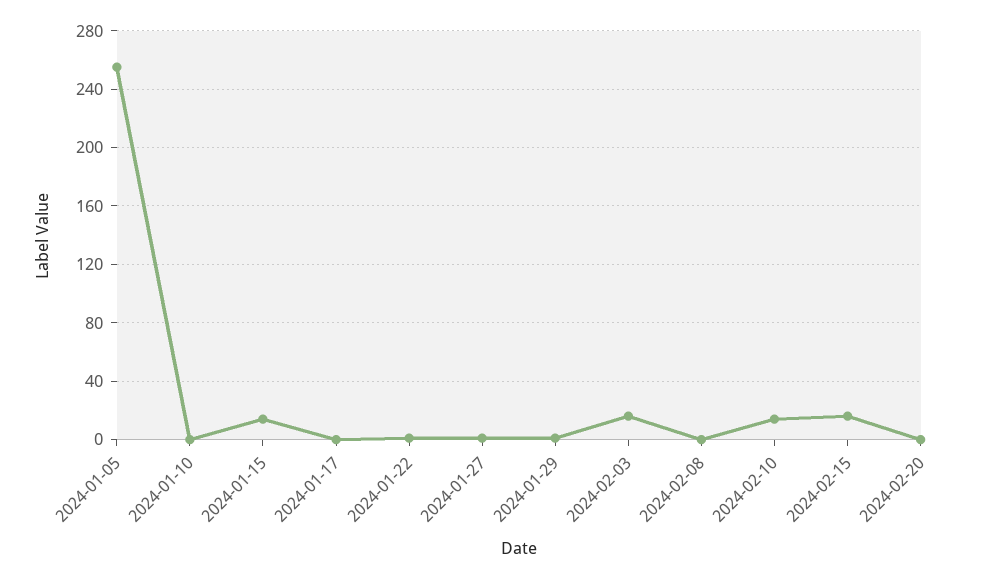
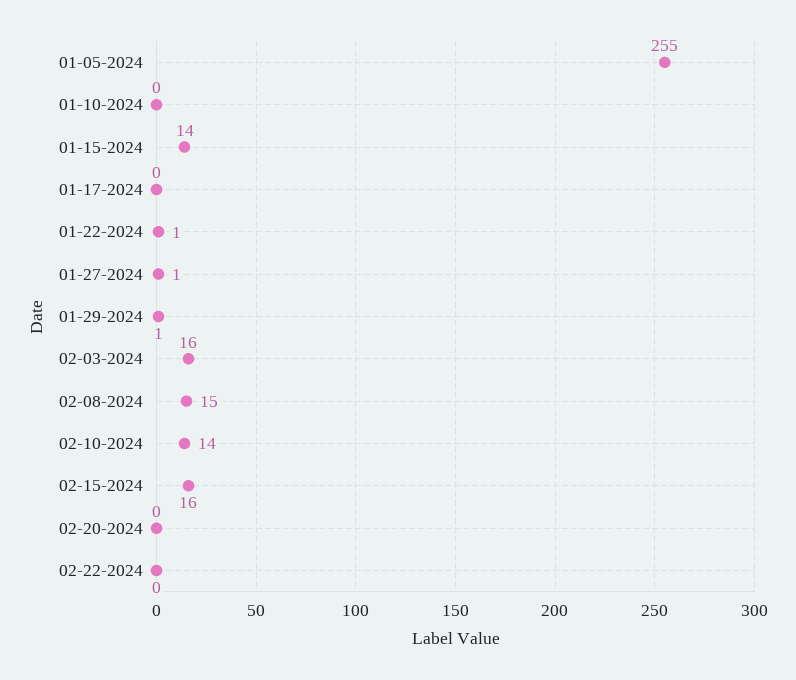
2024-02-08: 0 -> 15
02-22-2024: none -> 0

